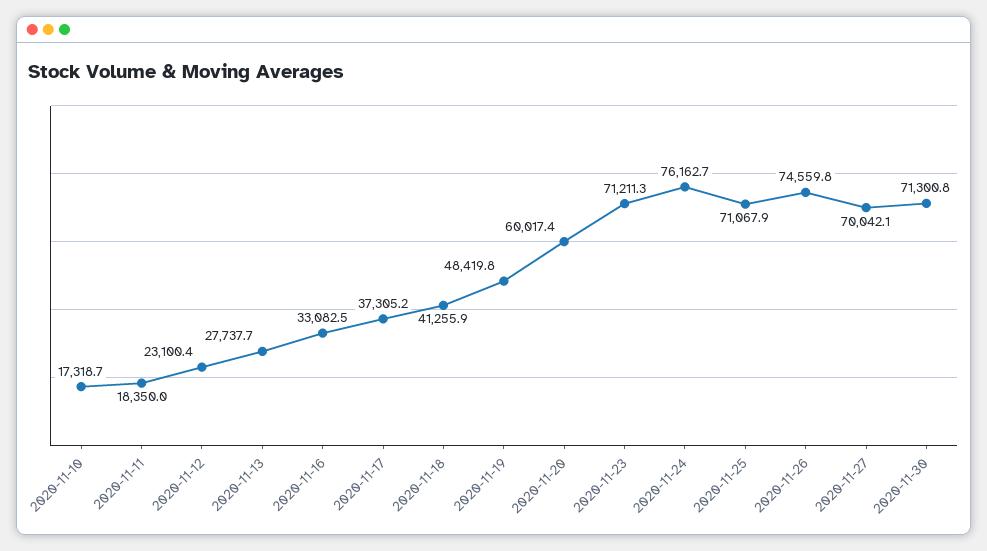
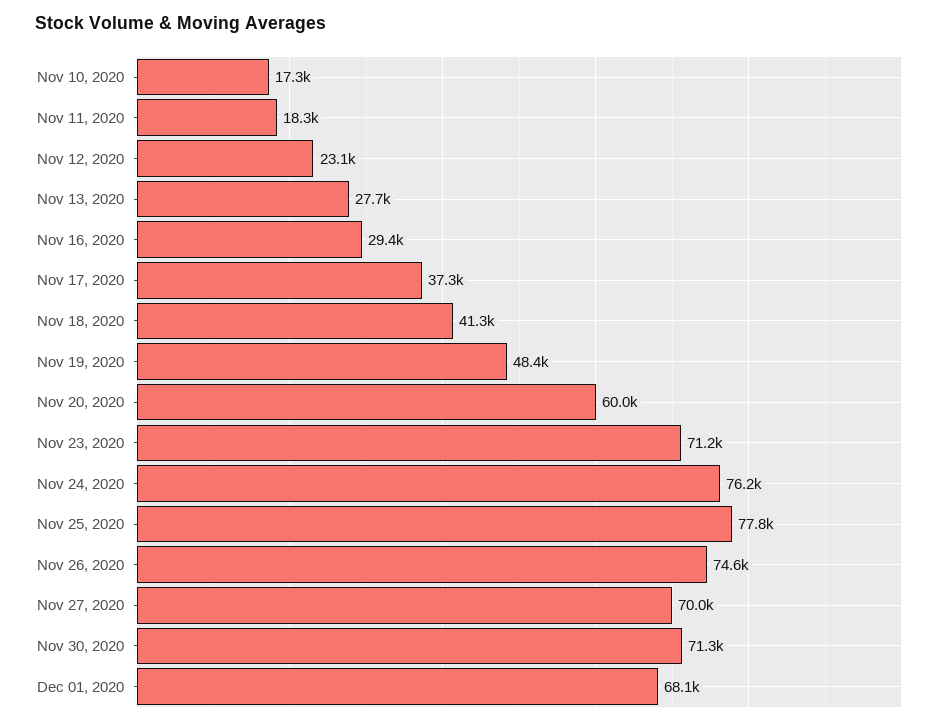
2020-11-16: 33082.5 -> 29400
2020-11-25: 71067.9 -> 77800
Dec 01, 2020: none -> 68100

